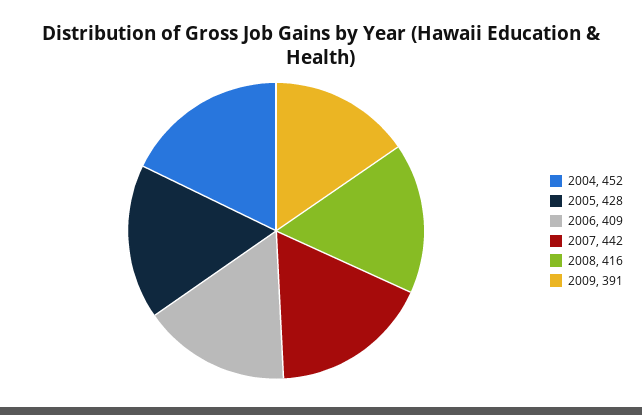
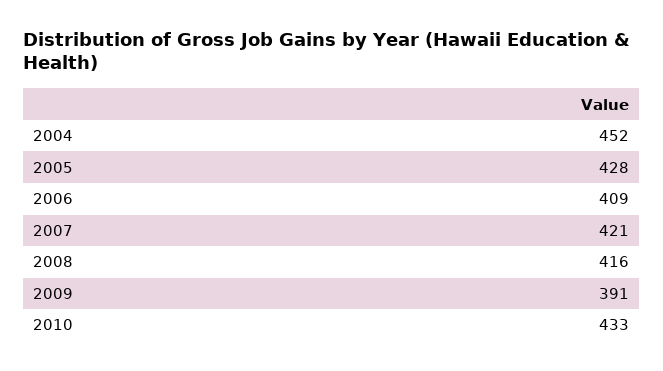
2007: 442 -> 421
2010: none -> 433

